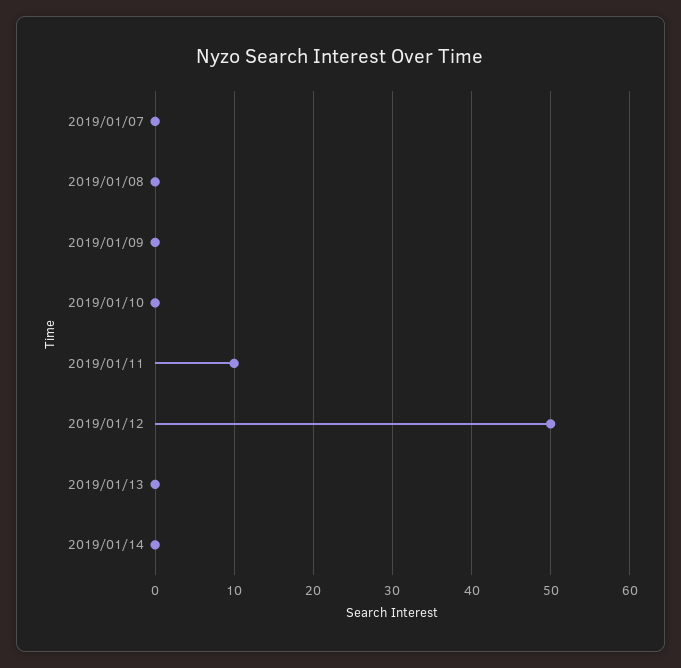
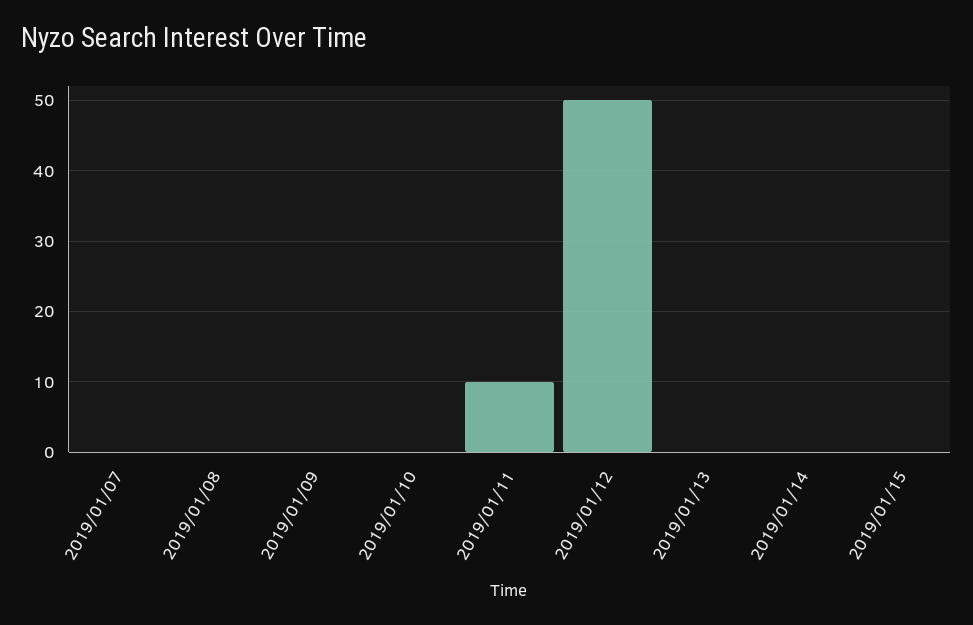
2019/01/15: none -> 0

